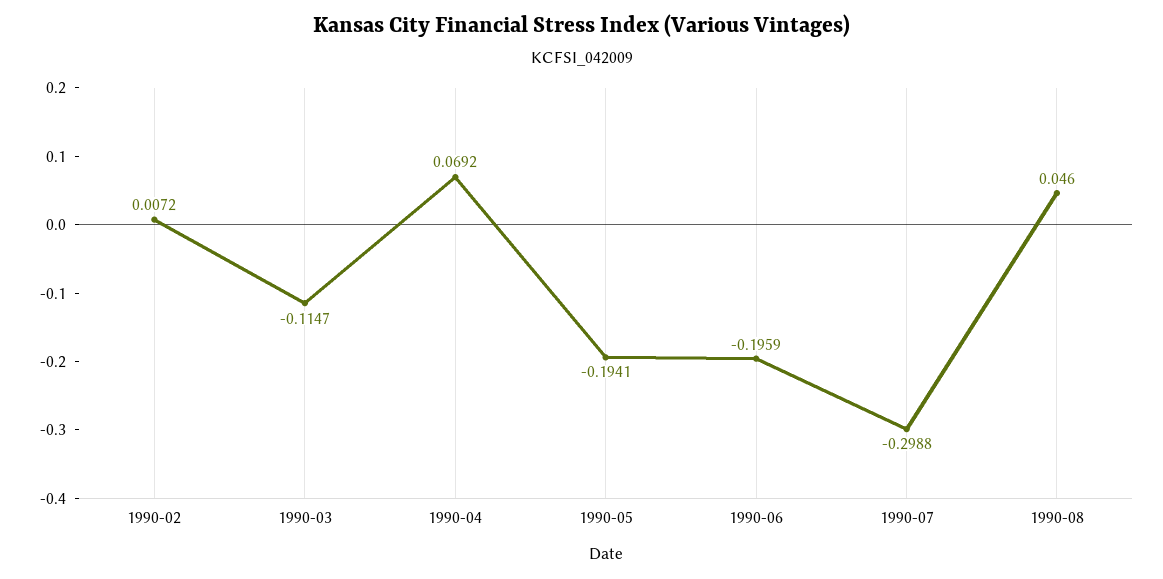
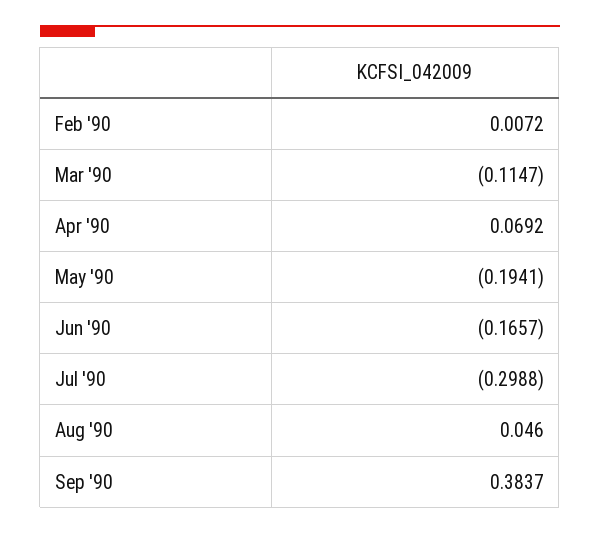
1990-06: -0.1959 -> -0.1657
Sep '90: none -> 0.3837

